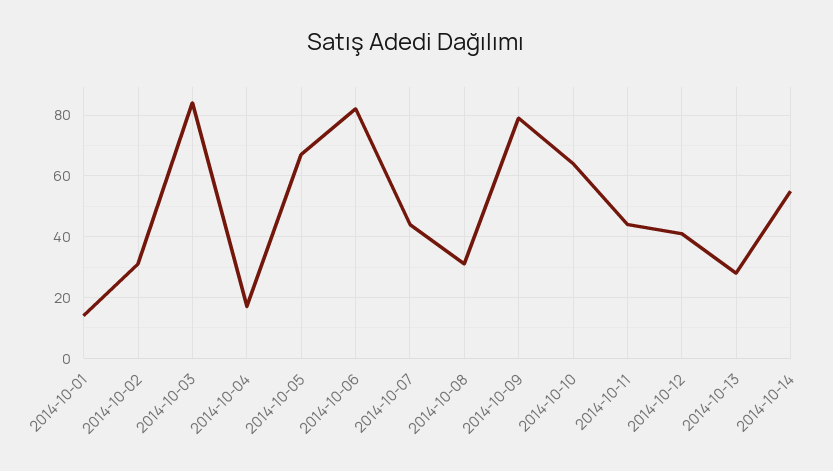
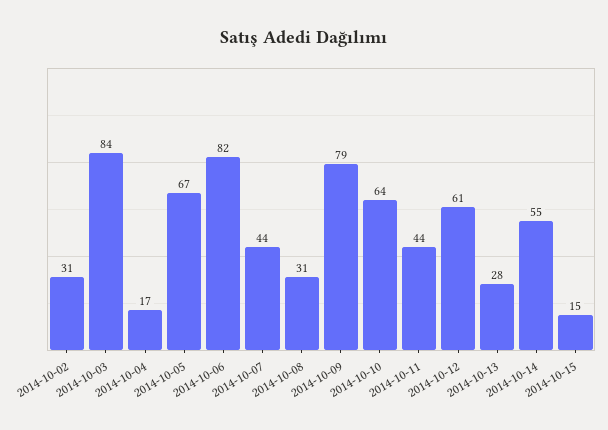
2014-10-01: 15 -> none
2014-10-12: 40 -> 61
2014-10-15: none -> 15

